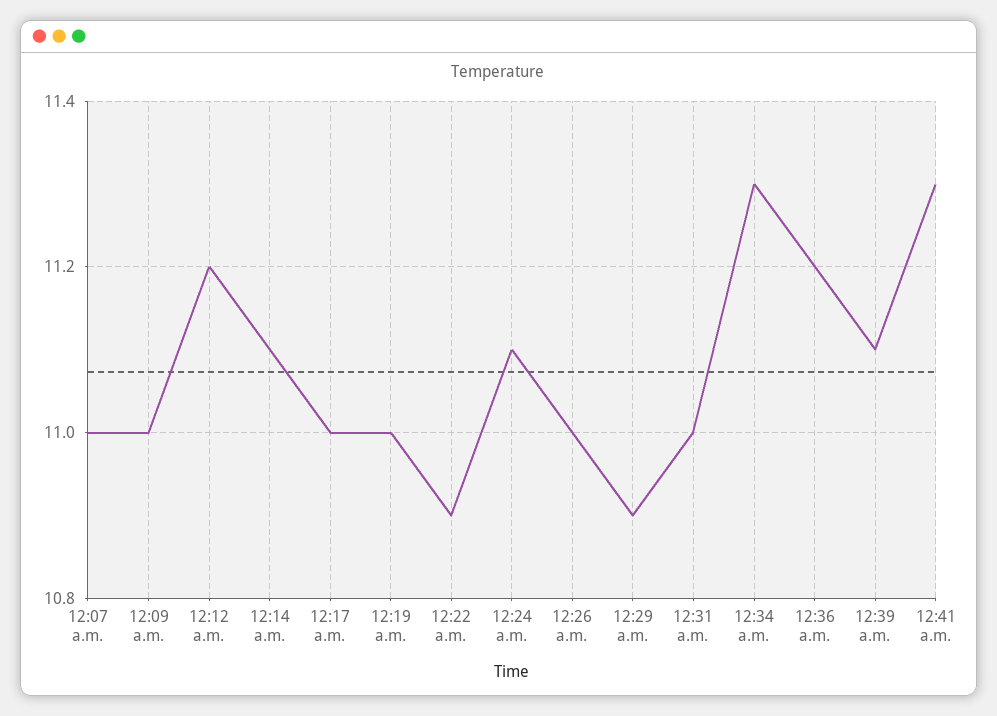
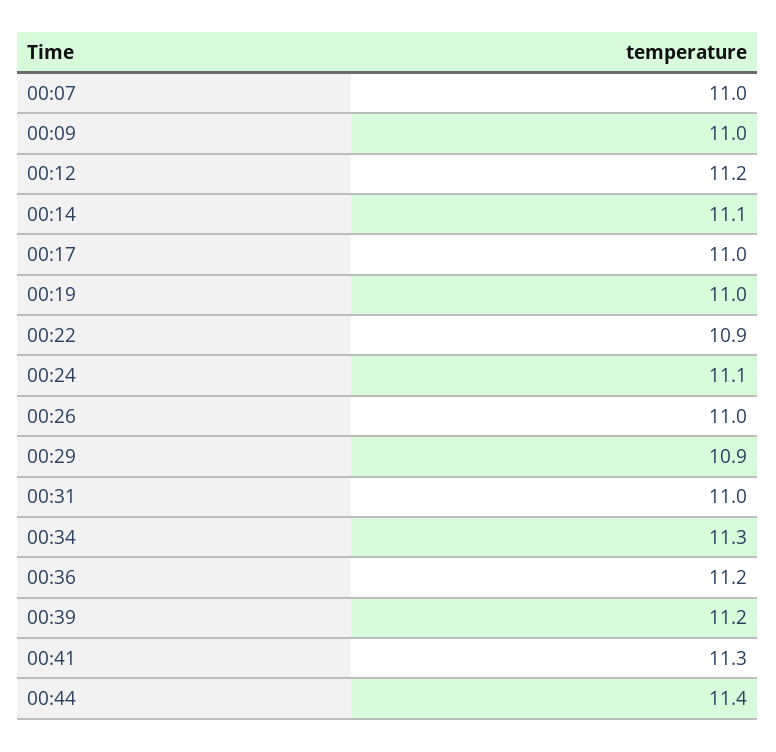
12:39 a.m.: 11.1 -> 11.2
00:44: none -> 11.4

